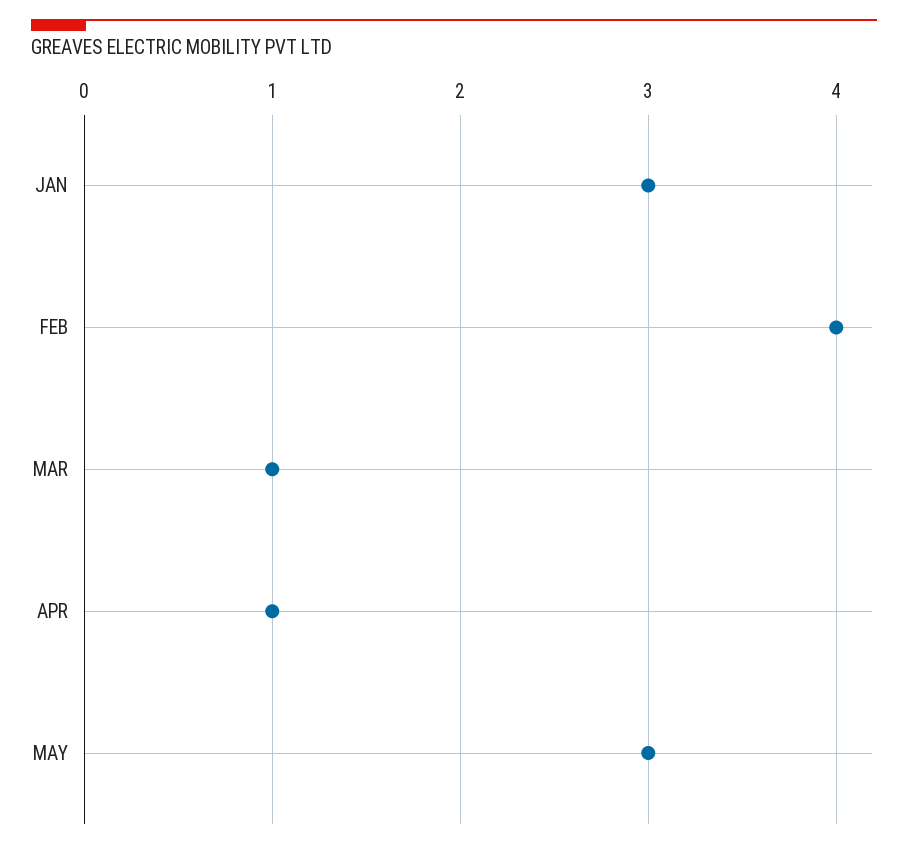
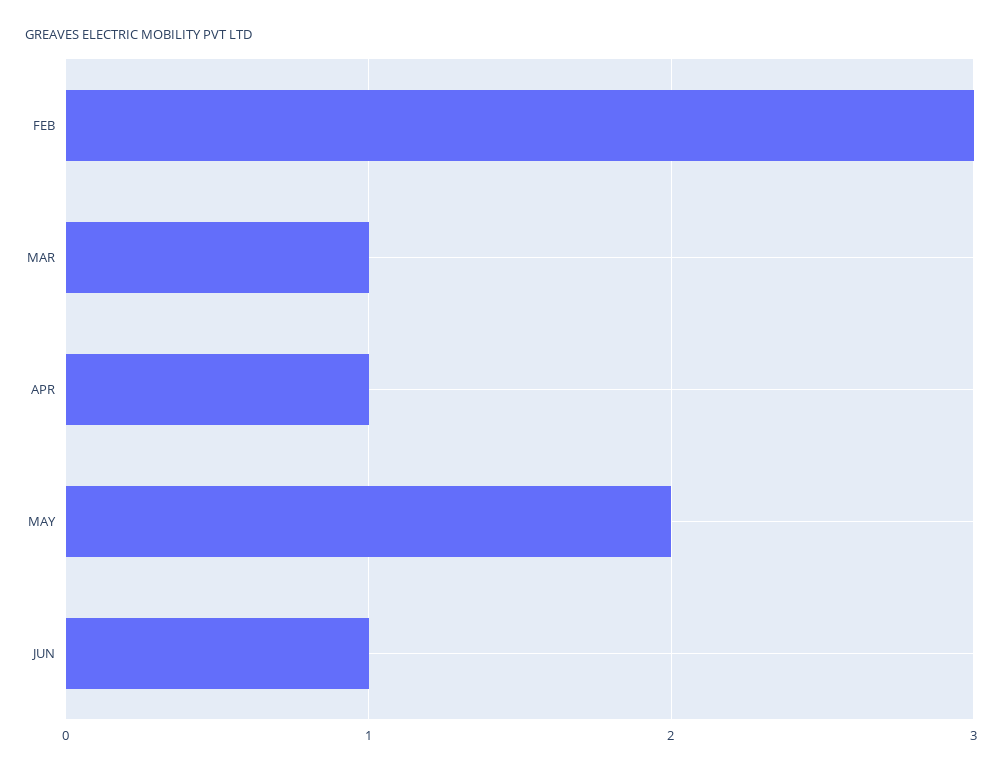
JAN: 3 -> none
FEB: 4 -> 3
MAY: 3 -> 2
JUN: none -> 1

